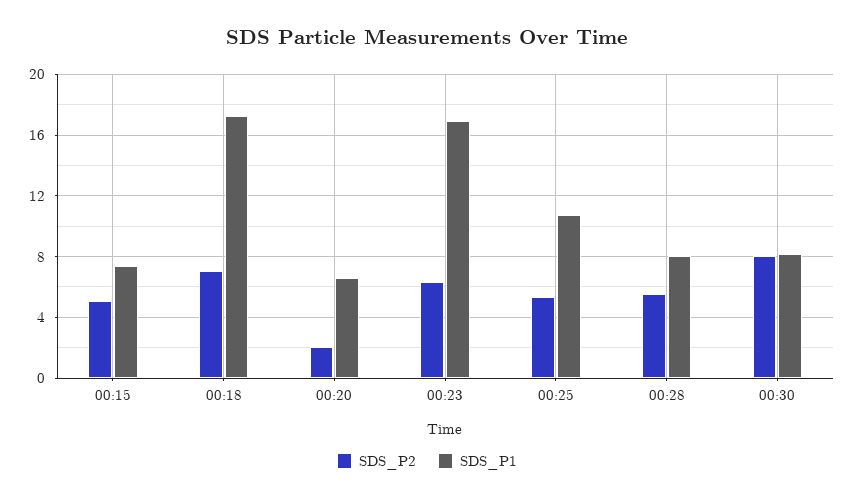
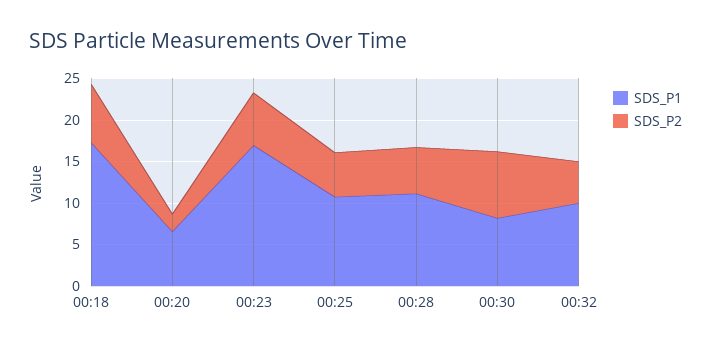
SDS_P2, 00:15: 5 -> none
SDS_P1, 00:15: 7.5 -> none
SDS_P1, 00:28: 8 -> 11
SDS_P1, 00:32: none -> 10
SDS_P2, 00:32: none -> 5

